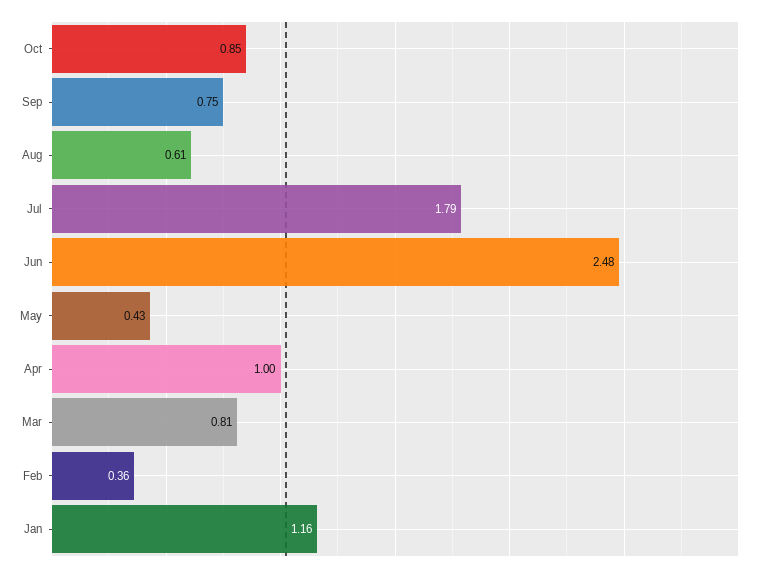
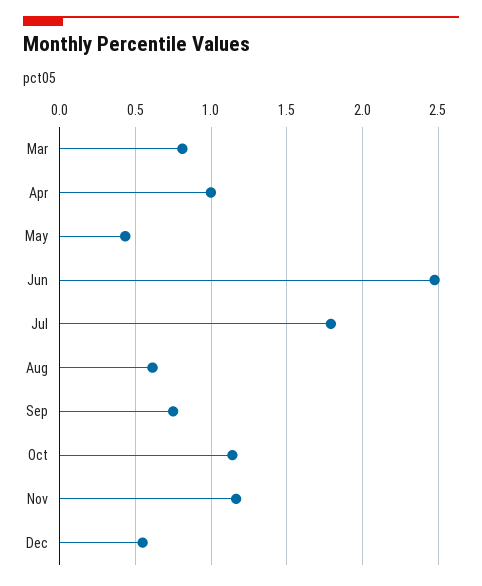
Oct: 0.85 -> 1.15
Feb: 0.36 -> none
Jan: 1.16 -> none
Nov: none -> 1.15
Dec: none -> 0.55

